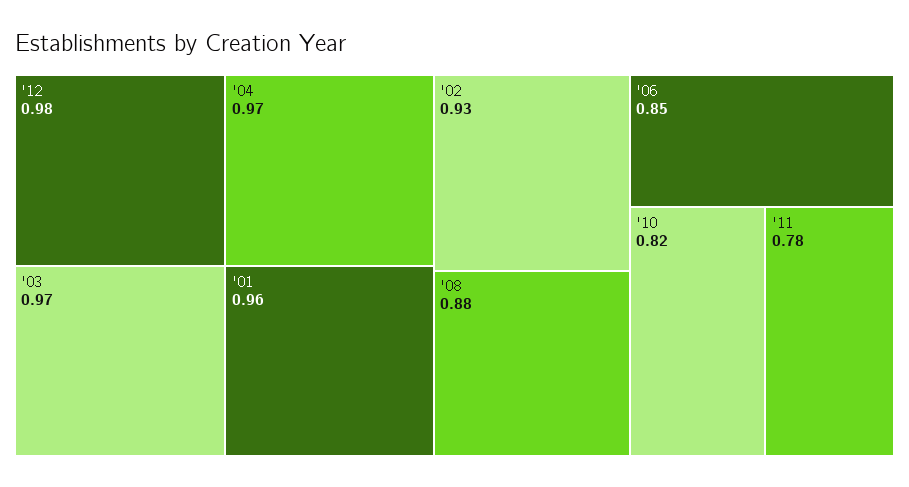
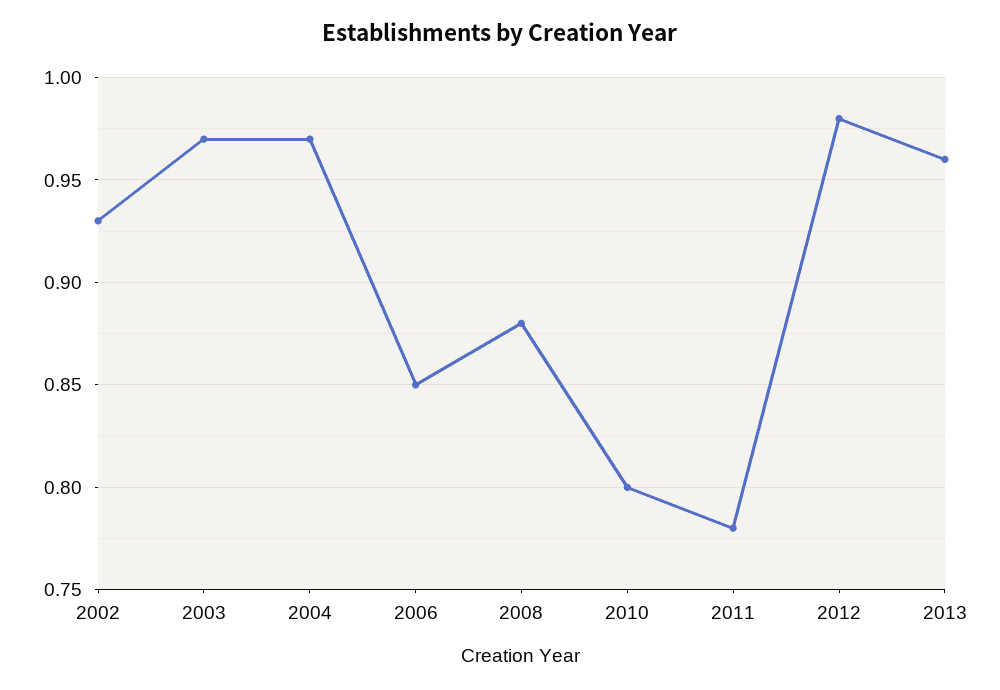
'01: 0.96 -> none
'10: 0.82 -> 0.8
2013: none -> 0.96

